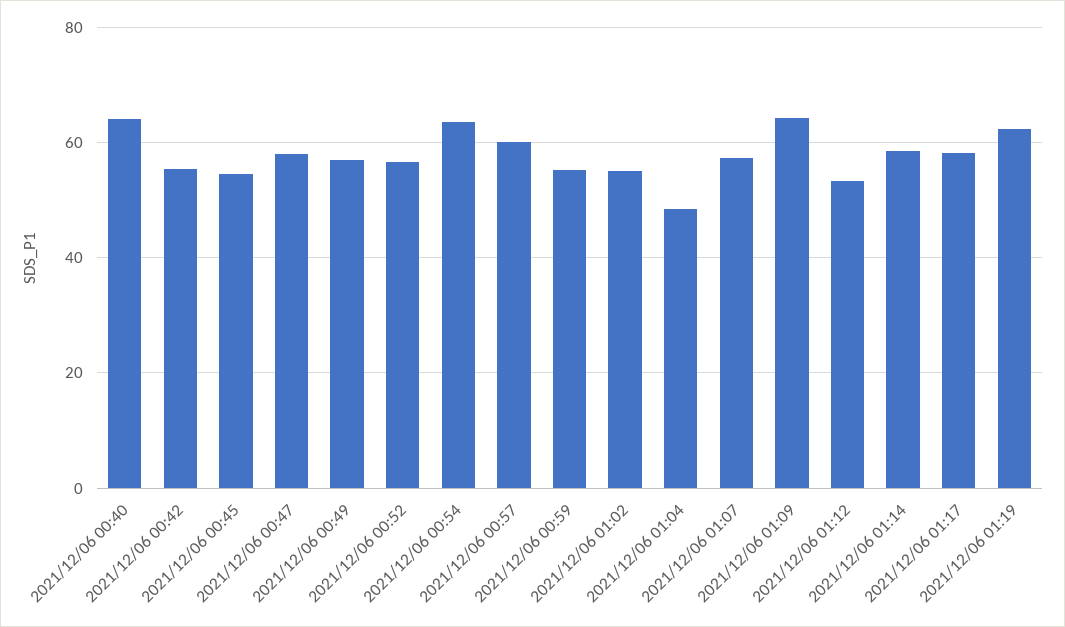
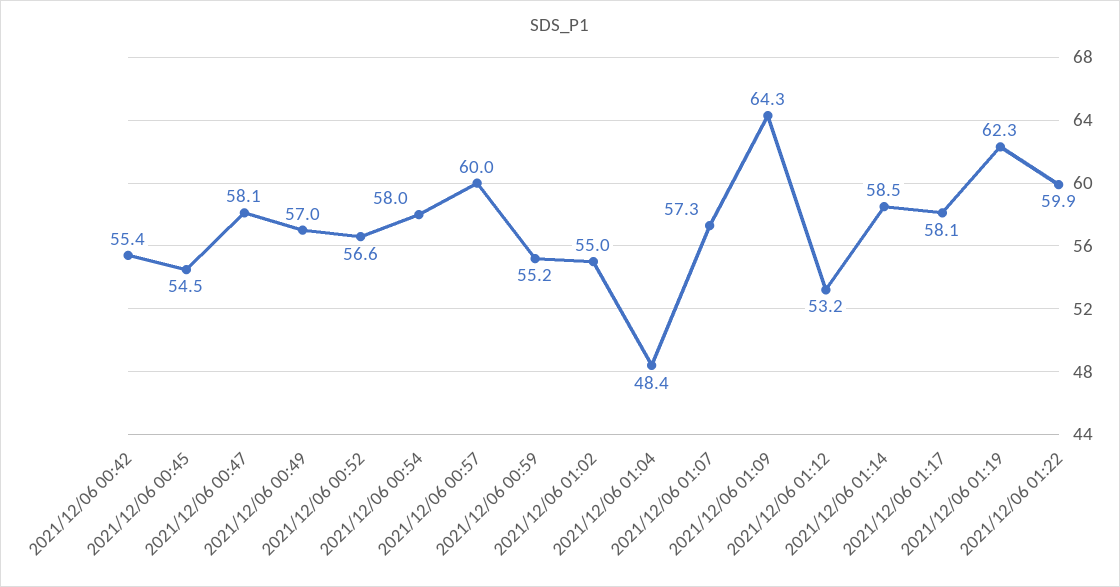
2021/12/06 00:40: 64 -> none
2021/12/06 00:54: 64 -> 58
2021/12/06 01:22: none -> 59.9

